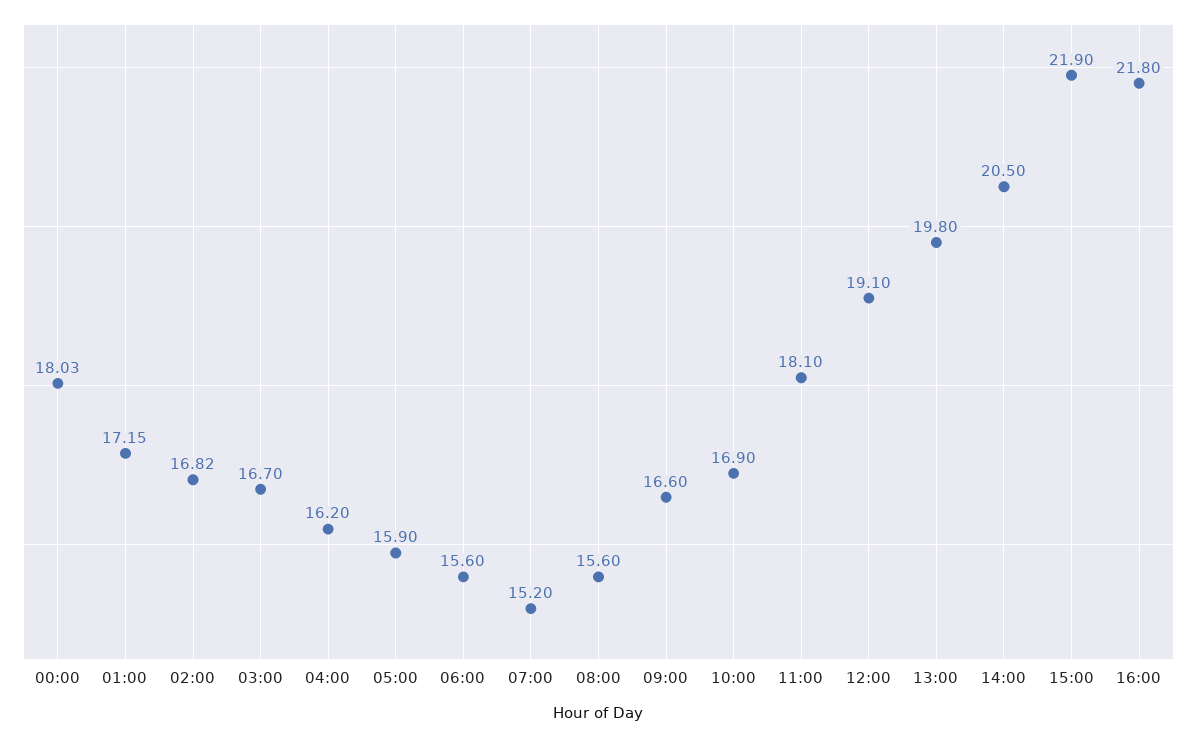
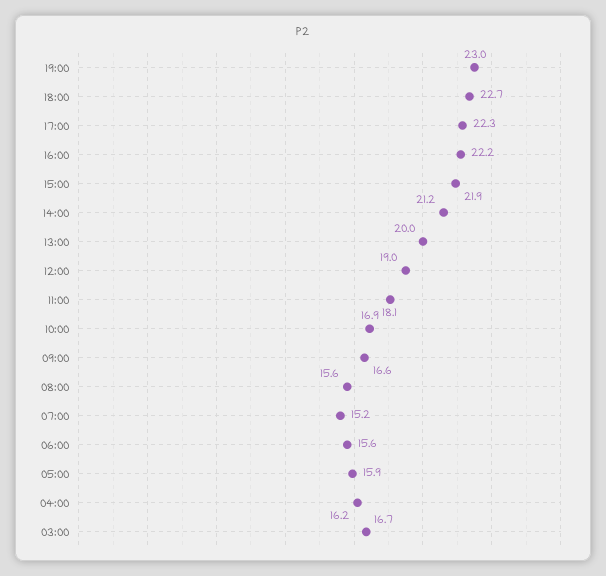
00:00: 18.03 -> none
01:00: 17.15 -> none
02:00: 16.82 -> none
12:00: 19.1 -> 19
13:00: 19.8 -> 20
14:00: 20.5 -> 21.2
16:00: 21.8 -> 22.2
19:00: none -> 23
18:00: none -> 22.7
17:00: none -> 22.3

